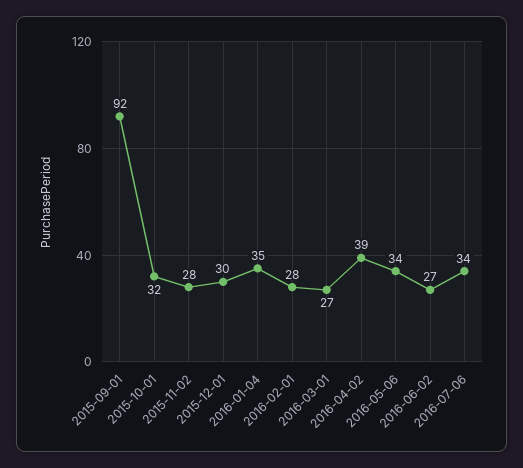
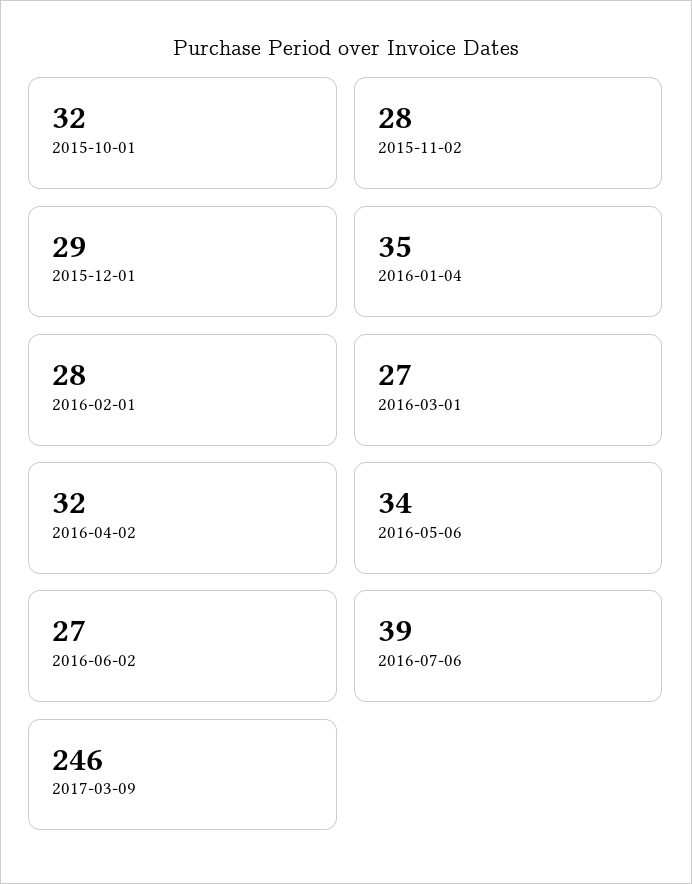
2015-09-01: 92 -> none
2015-12-01: 30 -> 29
2016-04-02: 39 -> 32
2016-07-06: 34 -> 39
2017-03-09: none -> 246

